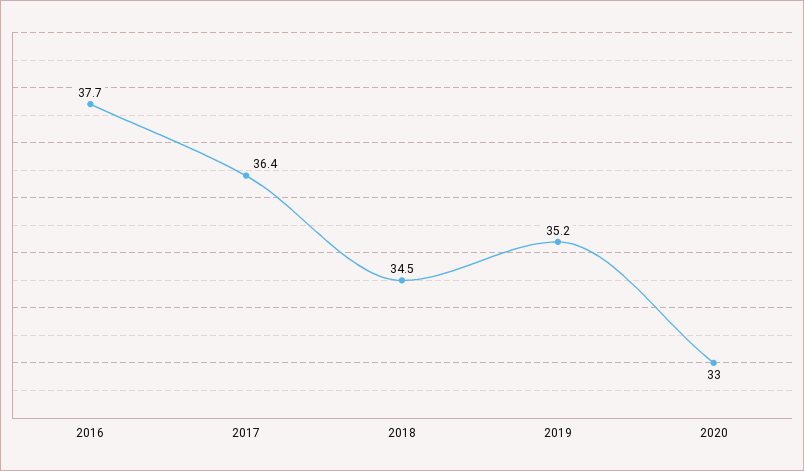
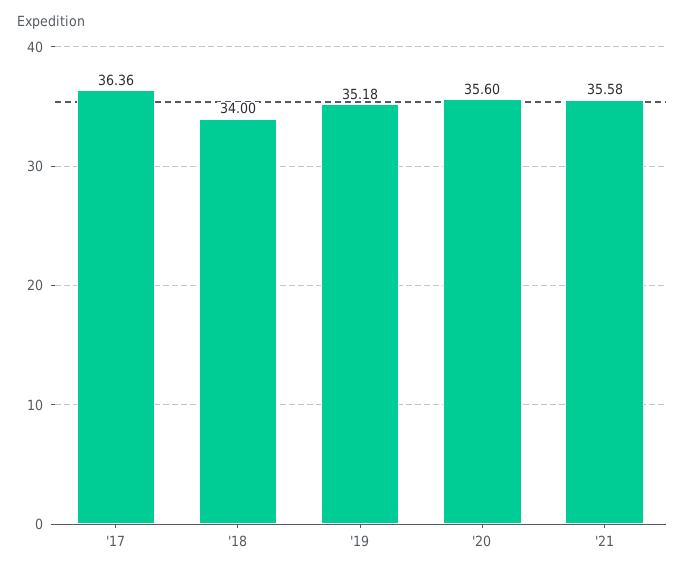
2016: 37.7 -> none
2018: 34.5 -> 34
2020: 33 -> 35.6
'21: none -> 35.58

